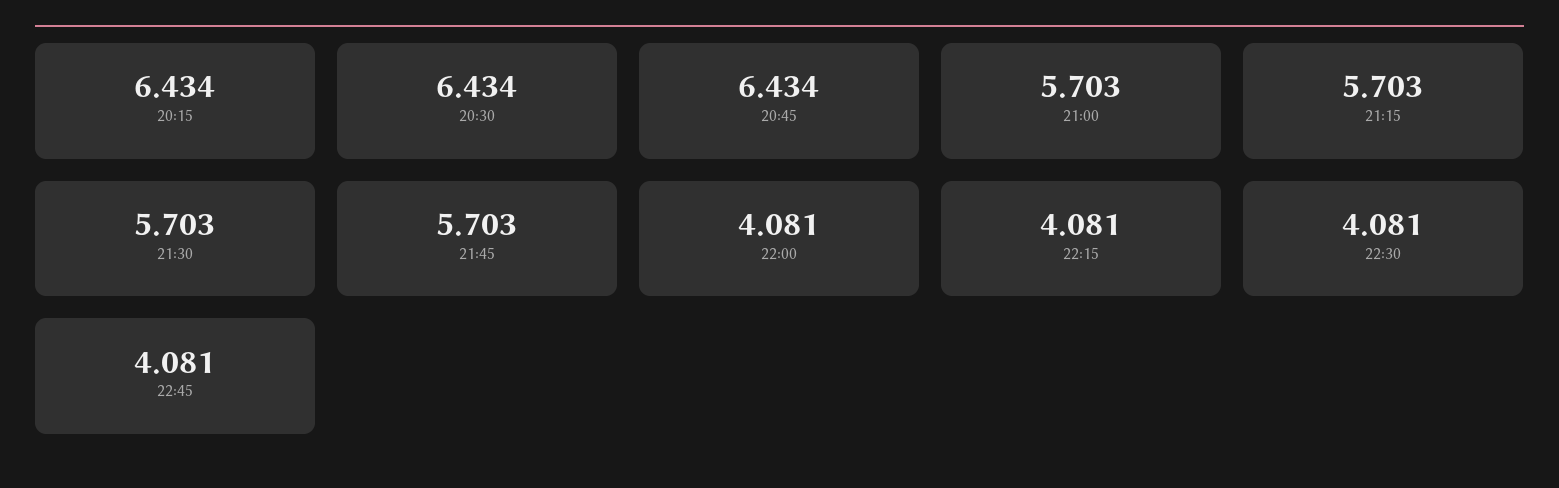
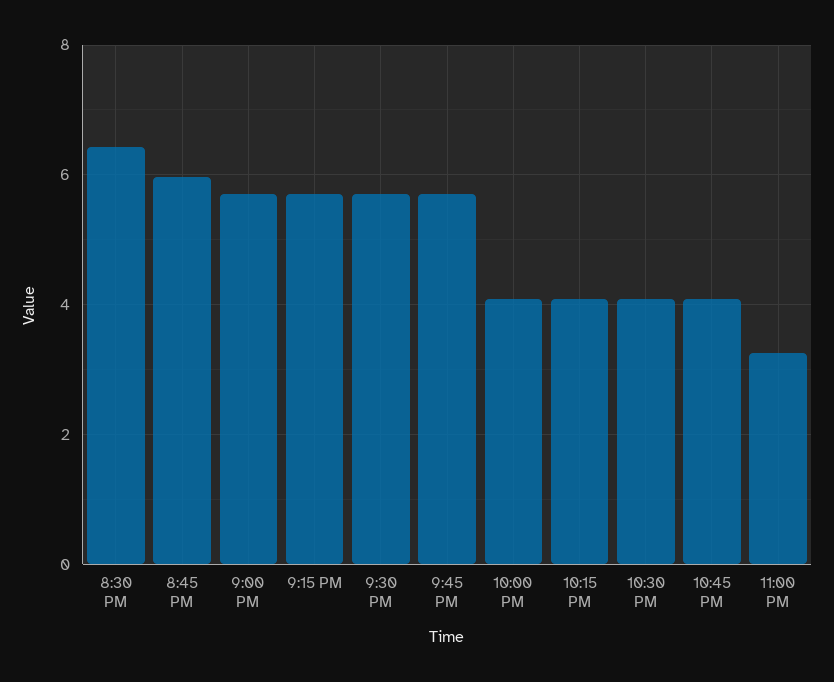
20:15: 6.434 -> none
20:45: 6.434 -> 6
11:00 PM: none -> 3.2

